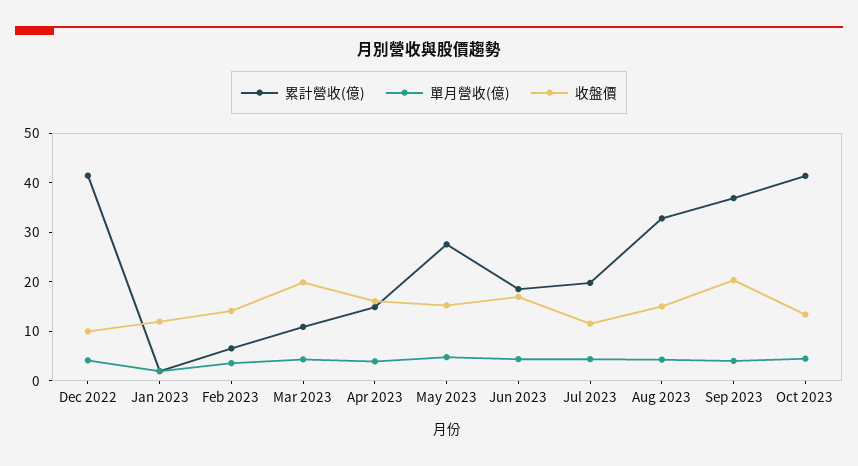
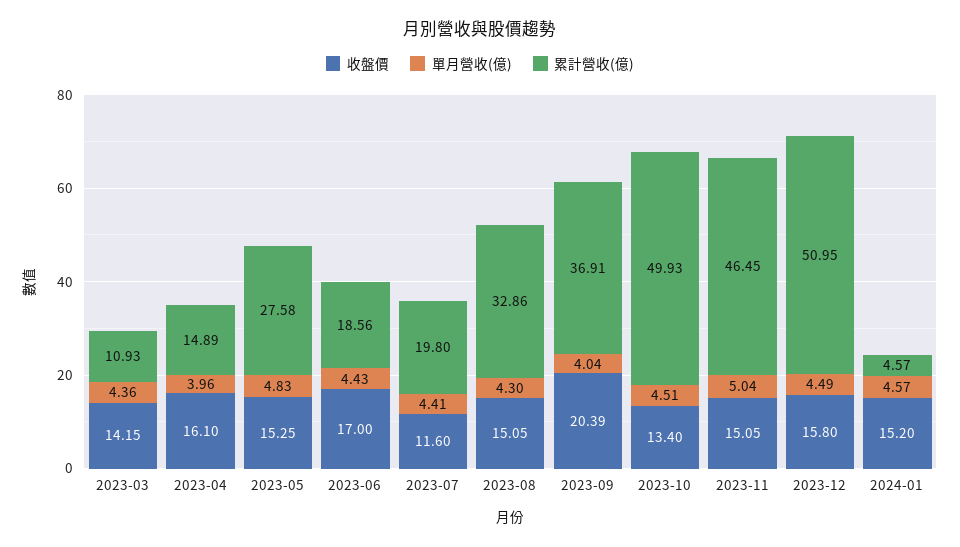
累計營收(億), Dec 2022: 42 -> none
單月營收(億), Dec 2022: 4 -> none
收盤價, Dec 2022: 10 -> none
累計營收(億), Jan 2023: 2 -> none
單月營收(億), Jan 2023: 2 -> none
收盤價, Jan 2023: 12 -> none
累計營收(億), Feb 2023: 6 -> none
單月營收(億), Feb 2023: 4 -> none
收盤價, Feb 2023: 14 -> none
收盤價, Mar 2023: 20 -> 14.15
累計營收(億), Oct 2023: 42 -> 49.93
收盤價, 2023-11: none -> 15.05
單月營收(億), 2023-11: none -> 5.04
累計營收(億), 2023-11: none -> 46.45
收盤價, 2023-12: none -> 15.8
單月營收(億), 2023-12: none -> 4.49
累計營收(億), 2023-12: none -> 50.95
收盤價, 2024-01: none -> 15.2
單月營收(億), 2024-01: none -> 4.57
累計營收(億), 2024-01: none -> 4.57

